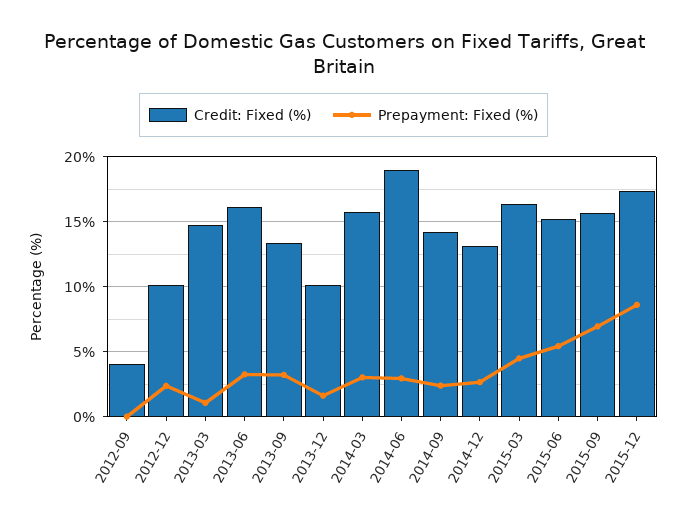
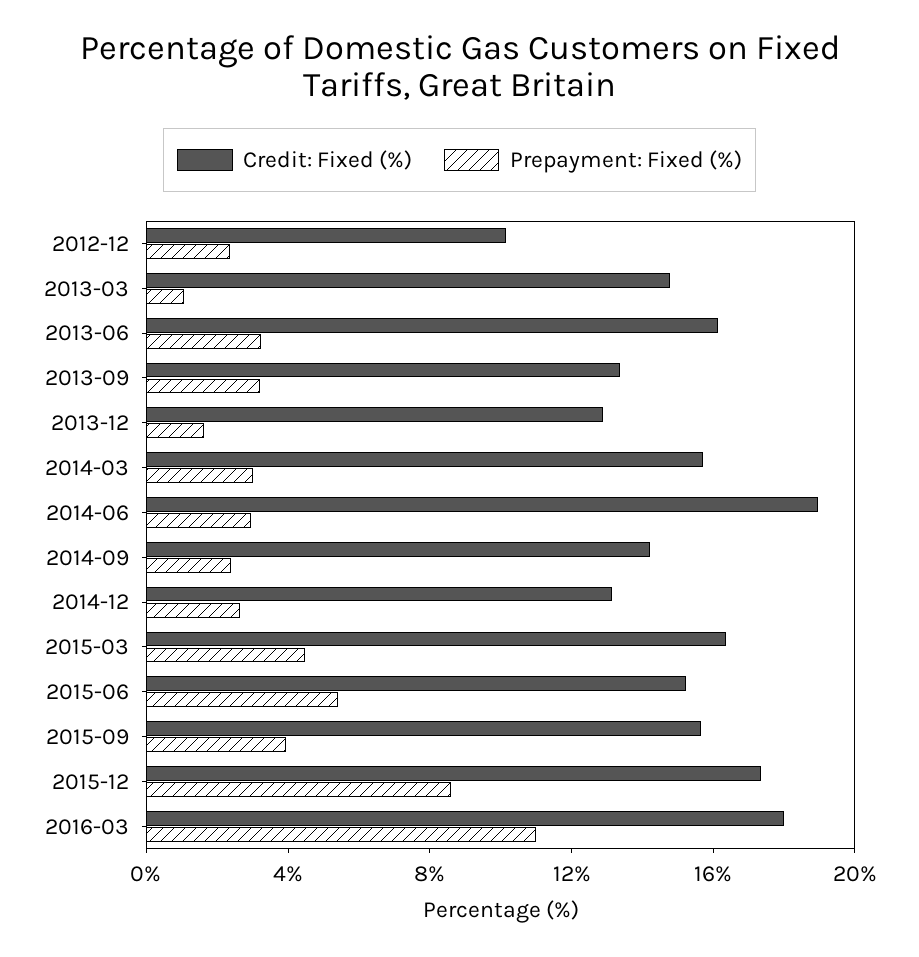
Credit: Fixed (%), 2012-09: 4 -> none
Prepayment: Fixed (%), 2012-09: 0 -> none
Credit: Fixed (%), 2013-12: 10 -> 13
Prepayment: Fixed (%), 2015-09: 7 -> 4
Credit: Fixed (%), 2016-03: none -> 18
Prepayment: Fixed (%), 2016-03: none -> 11

